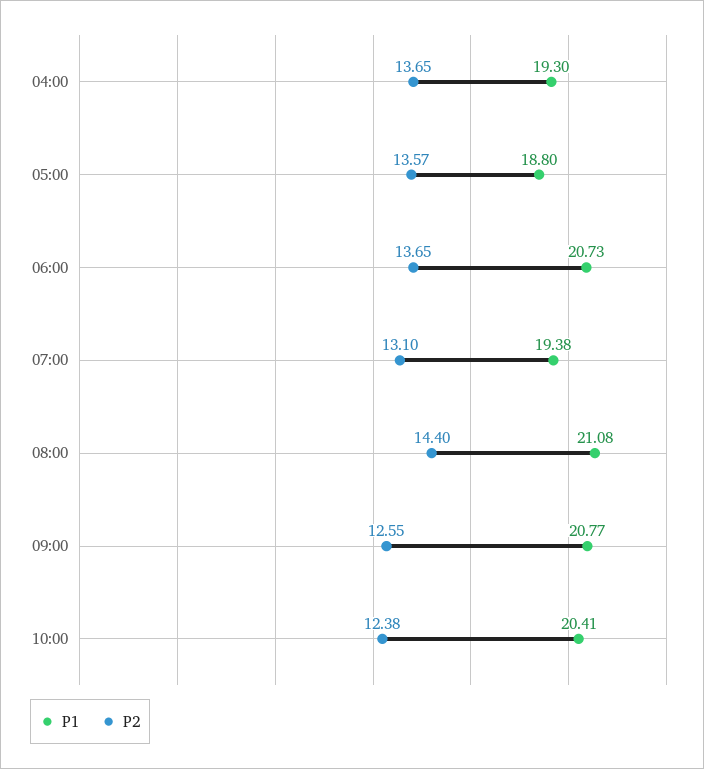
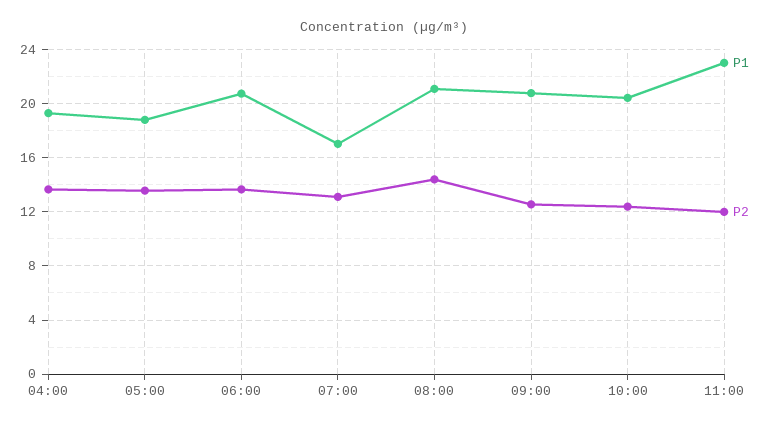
P1, 07:00: 19.38 -> 17
P1, 11:00: none -> 23
P2, 11:00: none -> 12

